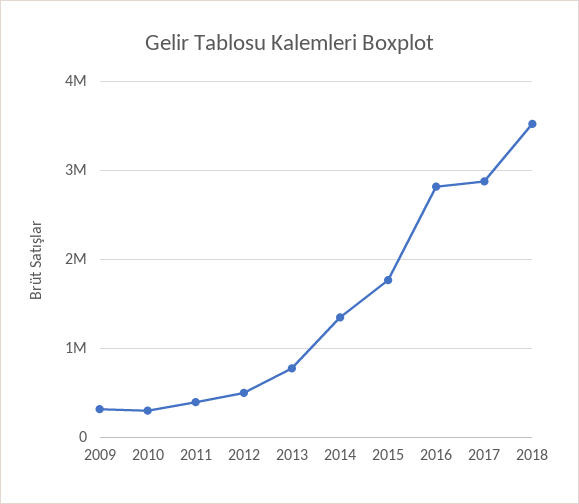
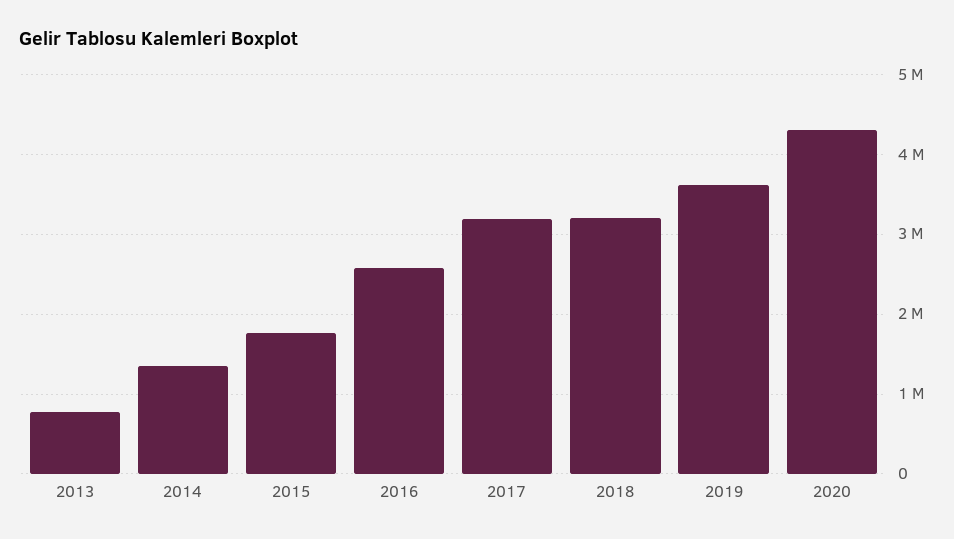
2009: 300000 -> none
2010: 300000 -> none
2011: 400000 -> none
2012: 500000 -> none
2016: 2800000 -> 2600000
2017: 2900000 -> 3200000
2018: 3500000 -> 3200000
2019: none -> 3600000
2020: none -> 4300000

